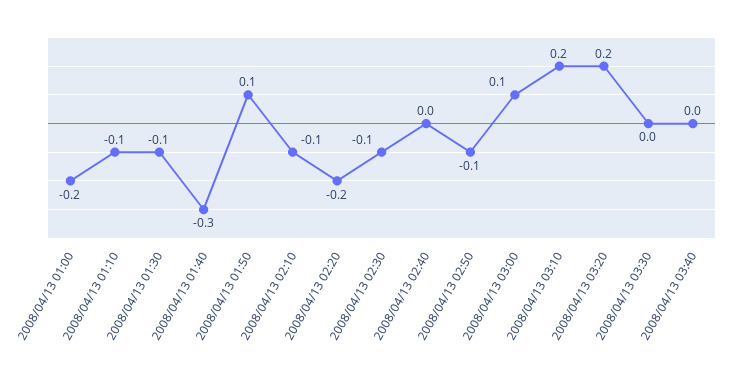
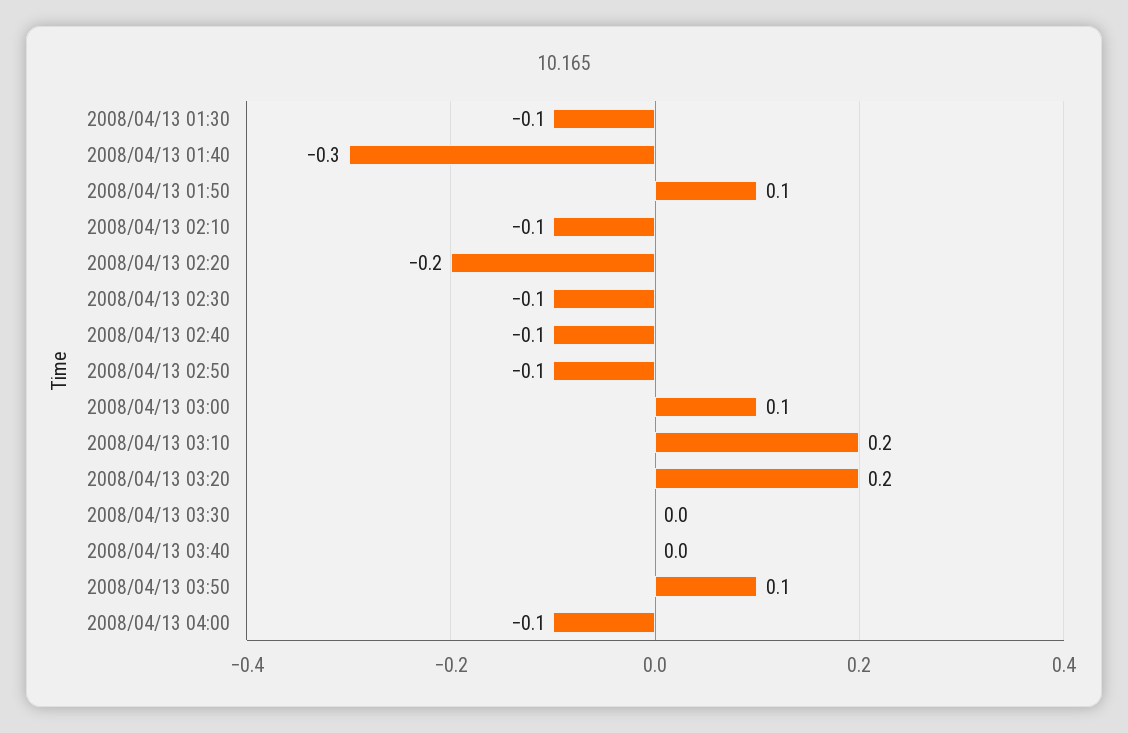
2008/04/13 01:00: -0.2 -> none
2008/04/13 01:10: -0.1 -> none
2008/04/13 02:40: 0 -> -0.1
2008/04/13 03:50: none -> 0.1
2008/04/13 04:00: none -> -0.1

